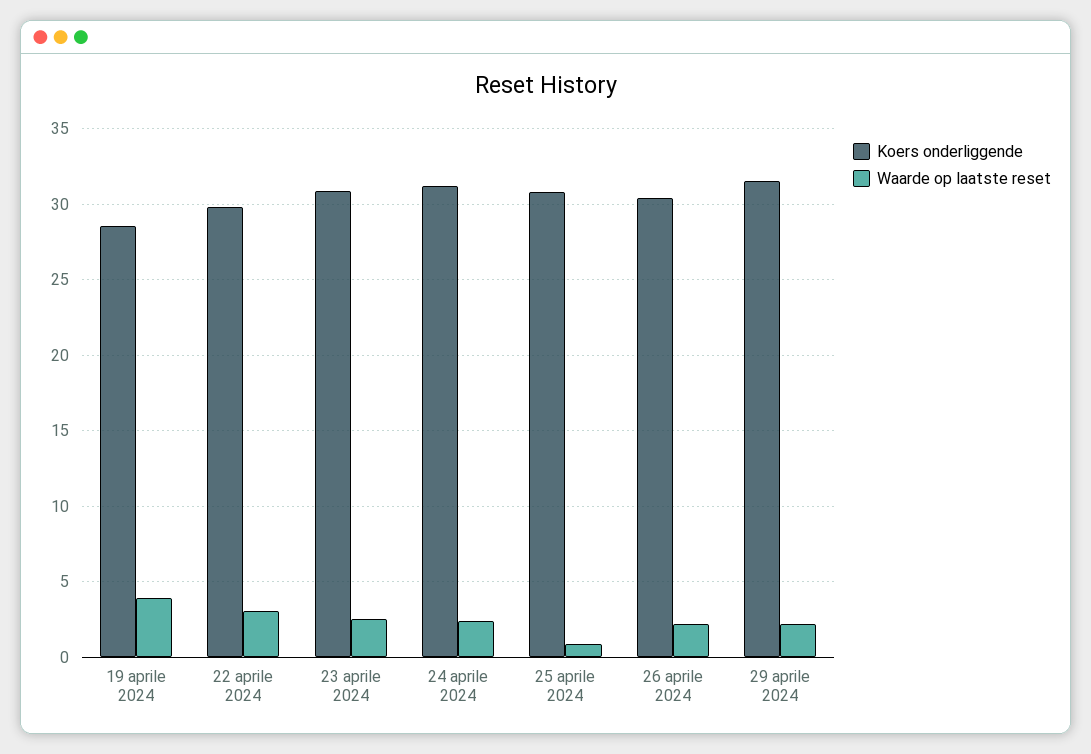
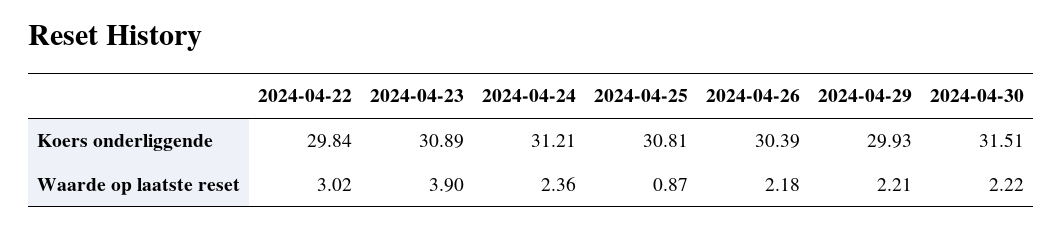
Koers onderliggende, 19 aprile 2024: 28.5 -> none
Waarde op laatste reset, 19 aprile 2024: 4 -> none
Waarde op laatste reset, 23 aprile 2024: 2.5 -> 3.9
Koers onderliggende, 29 aprile 2024: 31.5 -> 29.93
Koers onderliggende, 2024-04-30: none -> 31.51
Waarde op laatste reset, 2024-04-30: none -> 2.22

